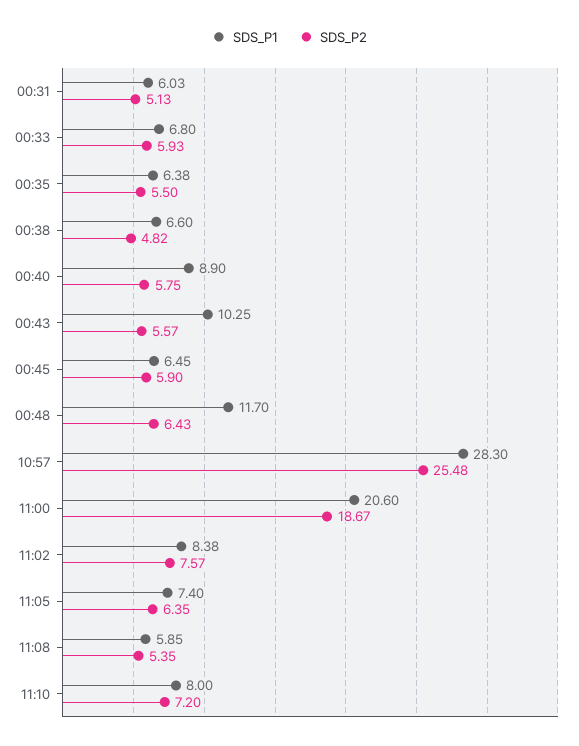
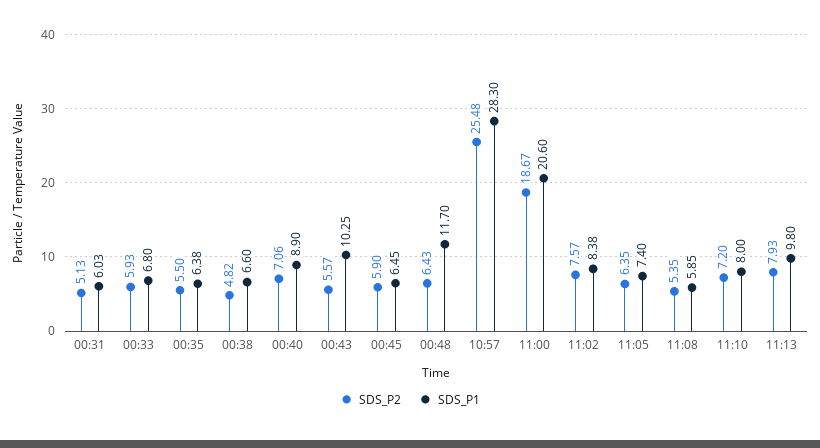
SDS_P2, 00:40: 5.75 -> 7.06
SDS_P2, 11:13: none -> 7.93
SDS_P1, 11:13: none -> 9.8

